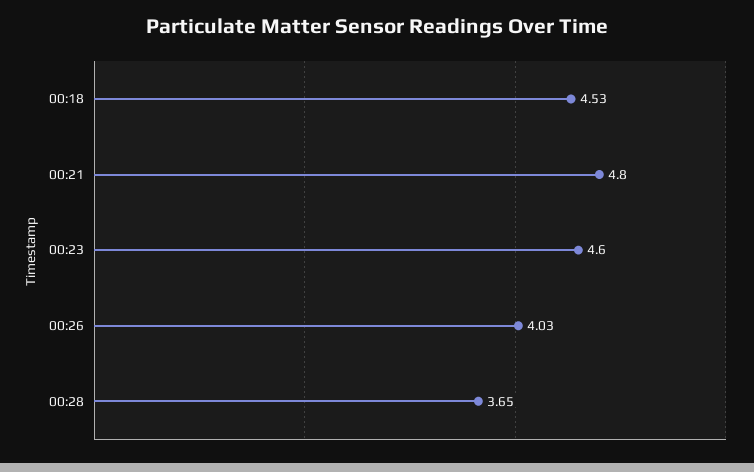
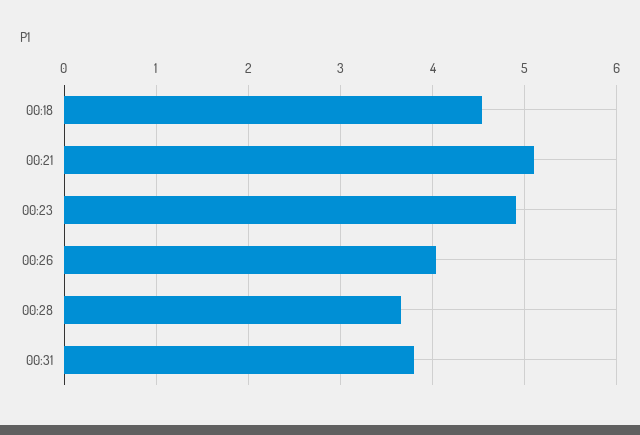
00:21: 4.8 -> 5.1
00:23: 4.6 -> 4.9
00:31: none -> 3.8

